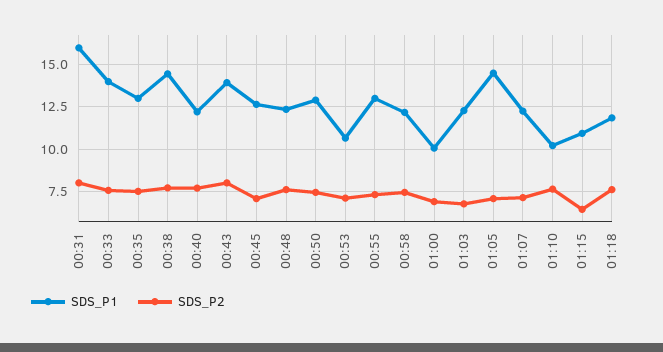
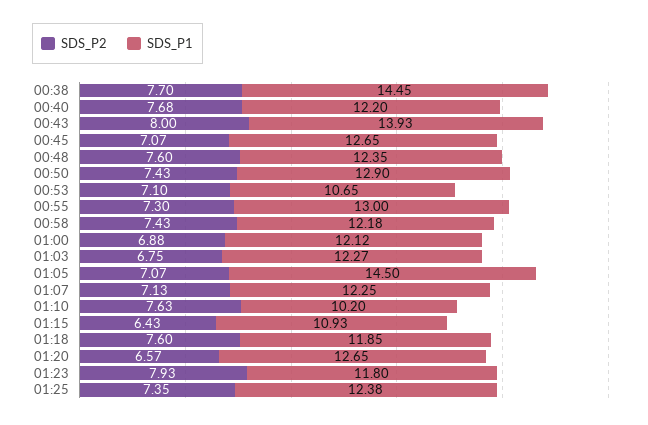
SDS_P1, 00:31: 16 -> none
SDS_P2, 00:31: 8 -> none
SDS_P1, 00:33: 14 -> none
SDS_P2, 00:33: 7.5 -> none
SDS_P1, 00:35: 13 -> none
SDS_P2, 00:35: 7.5 -> none
SDS_P1, 01:00: 10 -> 12.12
SDS_P2, 01:20: none -> 6.57
SDS_P1, 01:20: none -> 12.65
SDS_P2, 01:23: none -> 7.93
SDS_P1, 01:23: none -> 11.8
SDS_P2, 01:25: none -> 7.35
SDS_P1, 01:25: none -> 12.38

